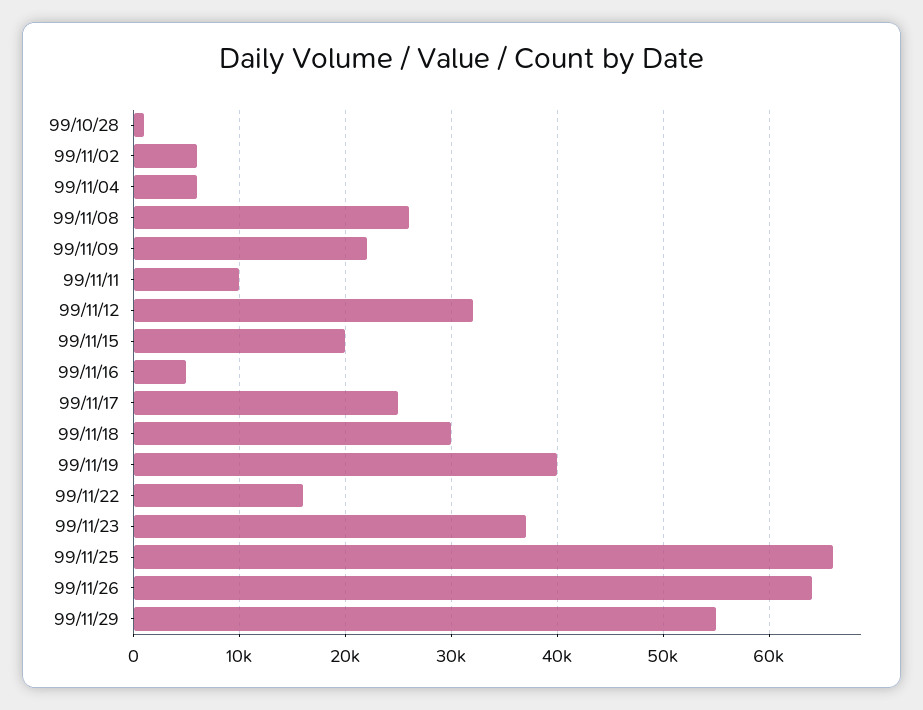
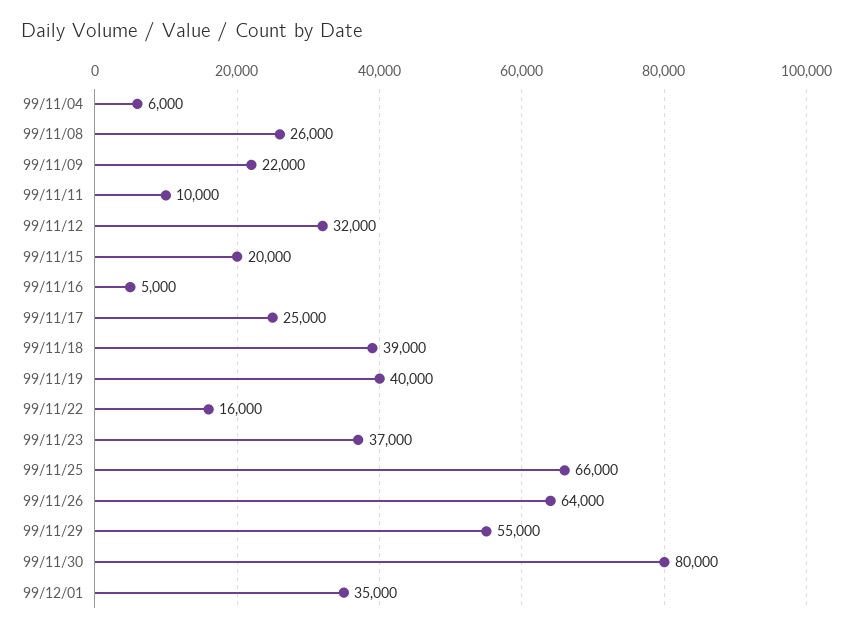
99/10/28: 1000 -> none
99/11/02: 6000 -> none
99/11/18: 30000 -> 39000
99/11/30: none -> 80000
99/12/01: none -> 35000

